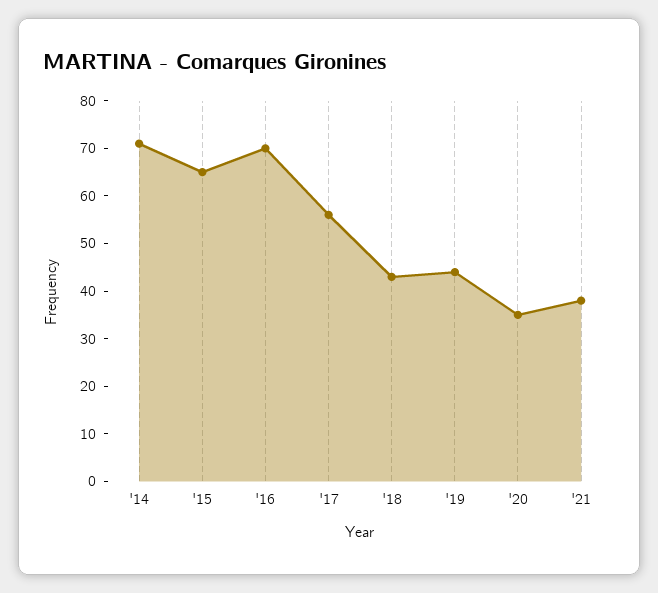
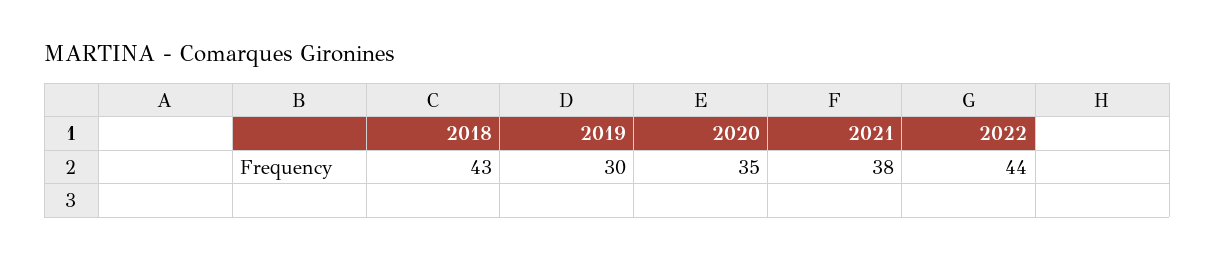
'14: 70 -> none
'15: 65 -> none
'16: 70 -> none
'17: 55 -> none
'19: 45 -> 30
2022: none -> 44

